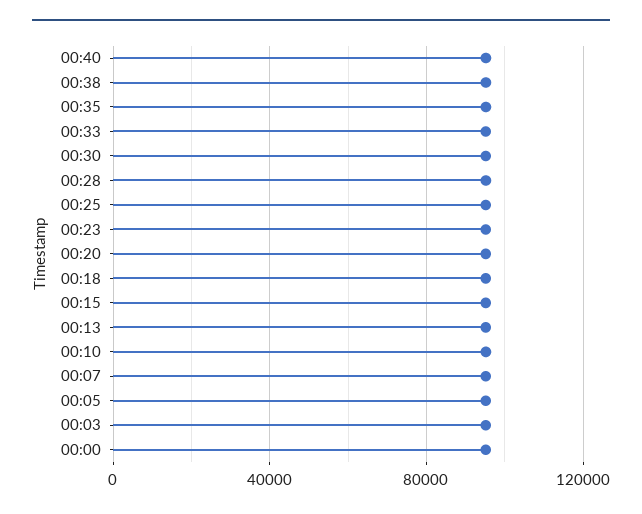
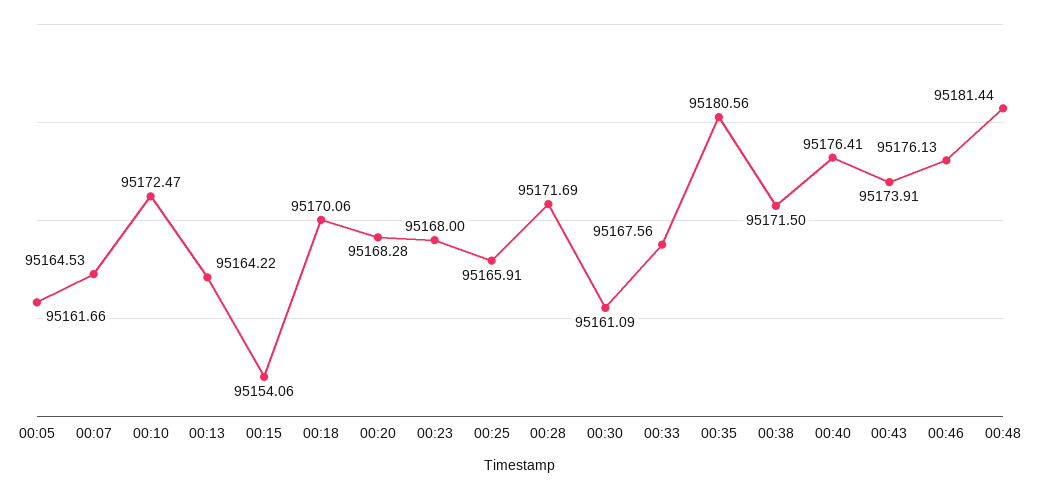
00:03: 95000 -> none
00:00: 95000 -> none
00:43: none -> 95173.91
00:46: none -> 95176.13
00:48: none -> 95181.44

